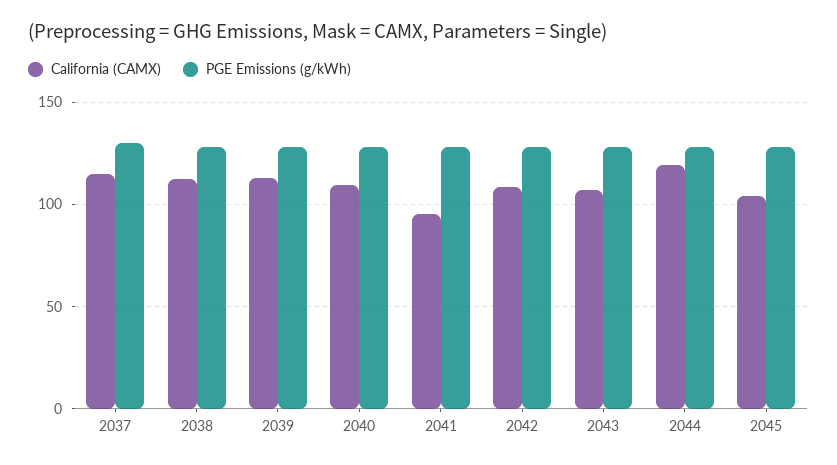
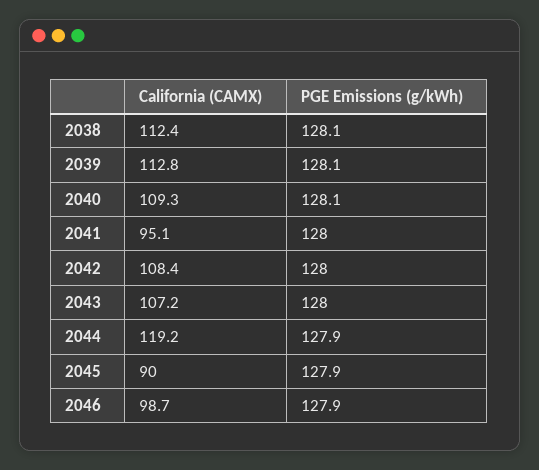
California (CAMX), 2037: 115 -> none
PGE Emissions (g/kWh), 2037: 130 -> none
California (CAMX), 2045: 105 -> 90
California (CAMX), 2046: none -> 98.7
PGE Emissions (g/kWh), 2046: none -> 127.9

